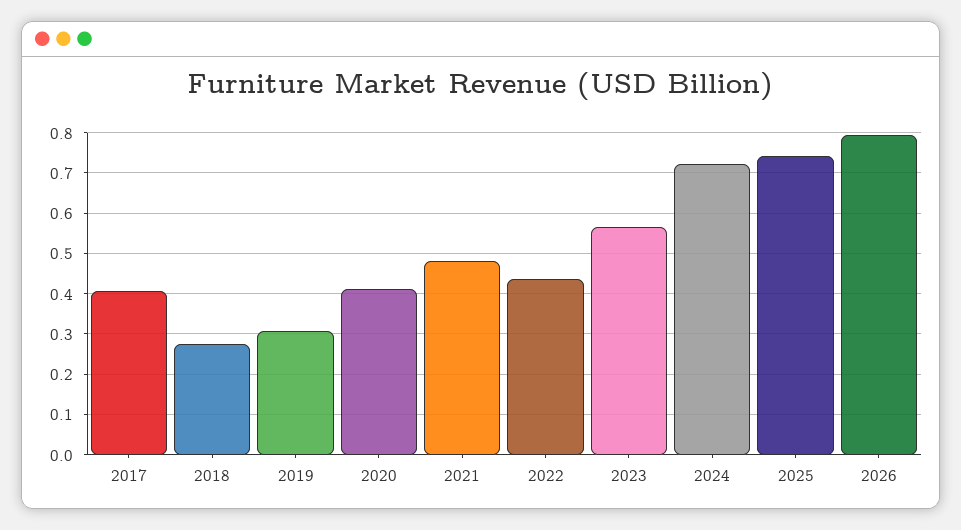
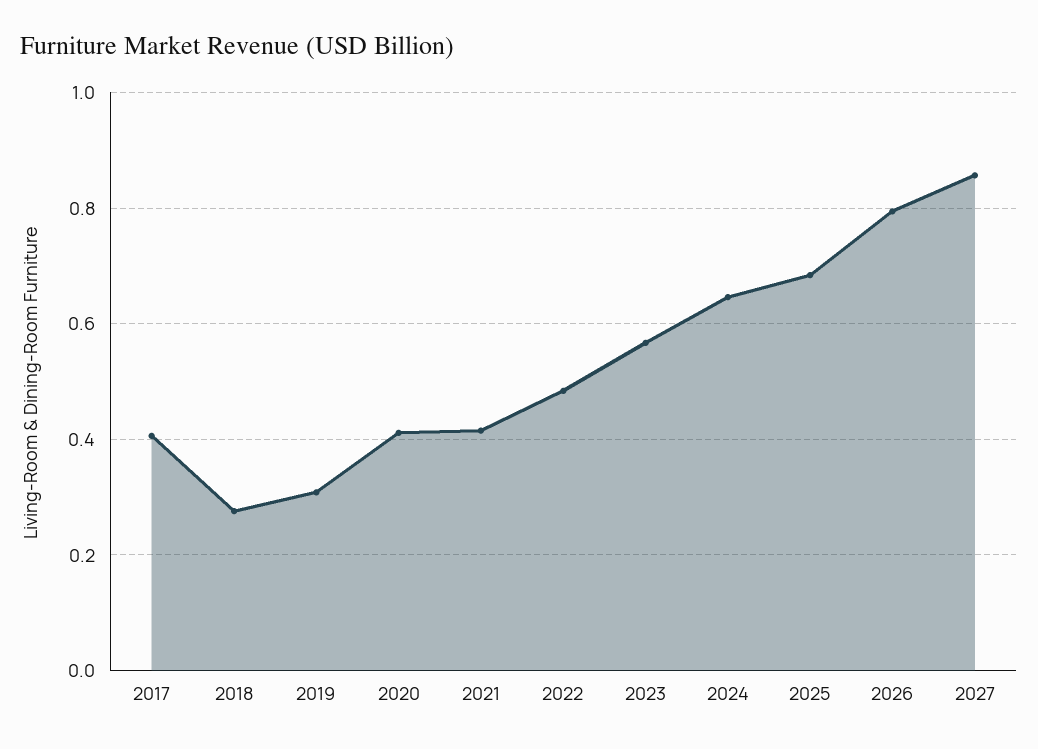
2021: 0.48 -> 0.42
2022: 0.44 -> 0.48
2024: 0.72 -> 0.64
2025: 0.74 -> 0.68
2027: none -> 0.86

